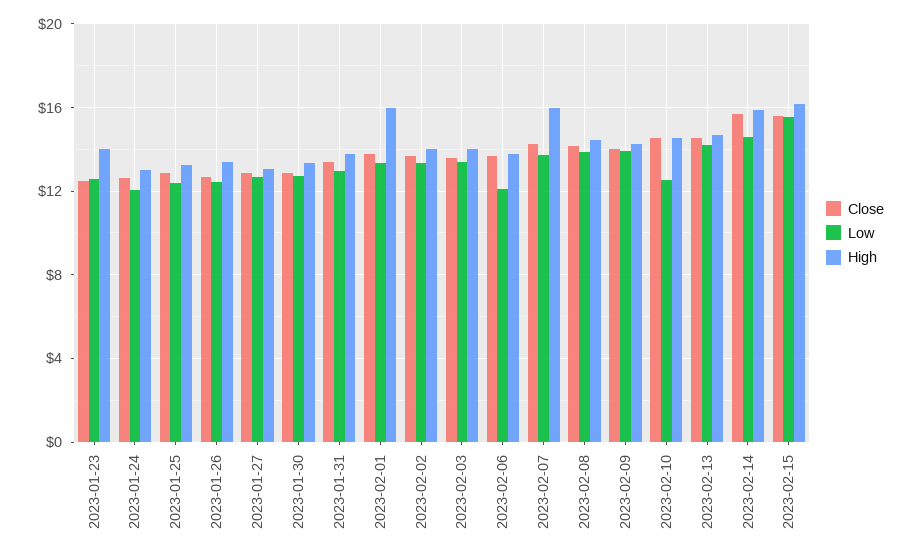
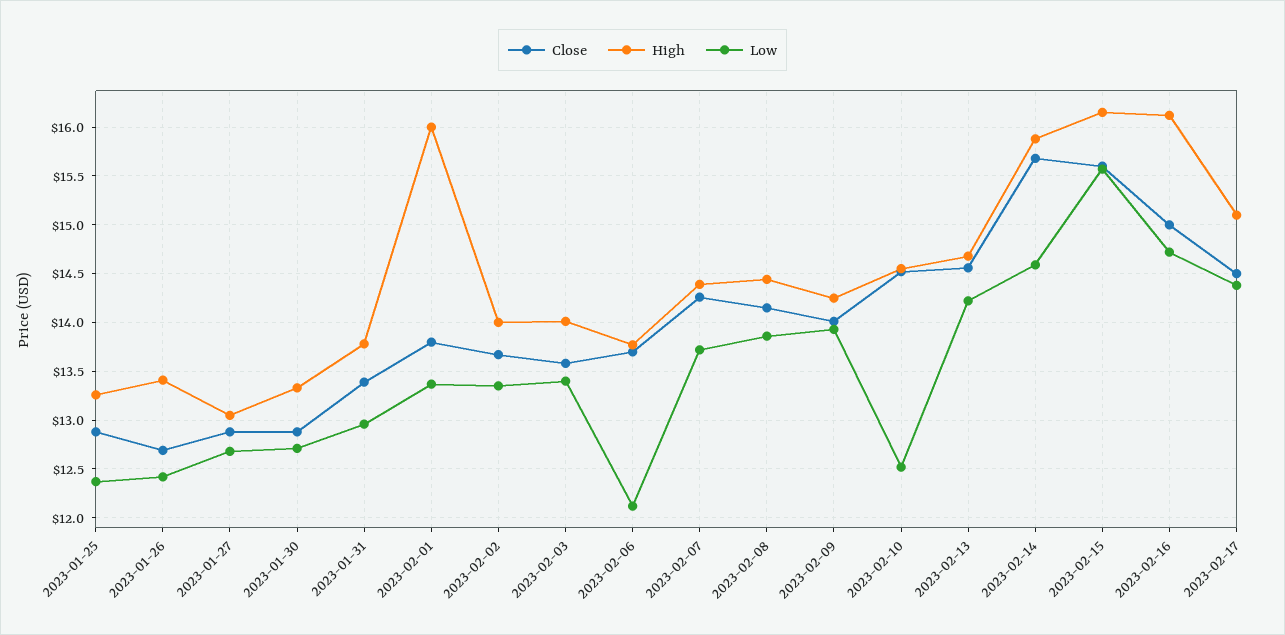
Close, 2023-01-23: 12.5 -> none
Low, 2023-01-23: 12.5 -> none
High, 2023-01-23: 14 -> none
Close, 2023-01-24: 12.5 -> none
Low, 2023-01-24: 12 -> none
High, 2023-01-24: 13 -> none
High, 2023-02-07: 16 -> 14.4
Close, 2023-02-16: none -> 15
High, 2023-02-16: none -> 16.1
Low, 2023-02-16: none -> 14.7
Close, 2023-02-17: none -> 14.5
High, 2023-02-17: none -> 15.1
Low, 2023-02-17: none -> 14.4

